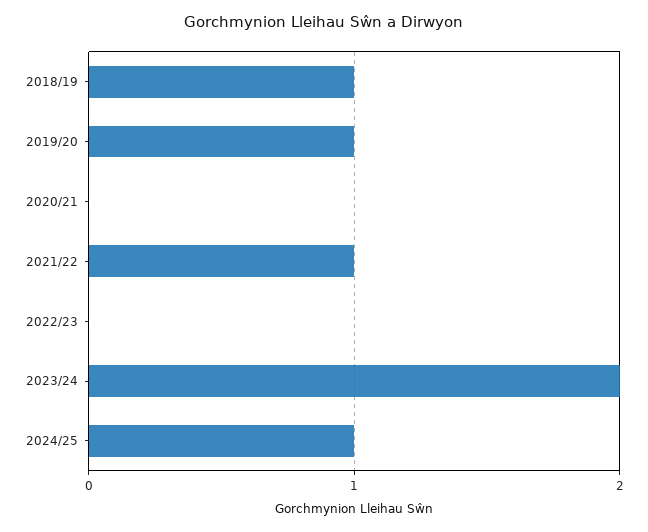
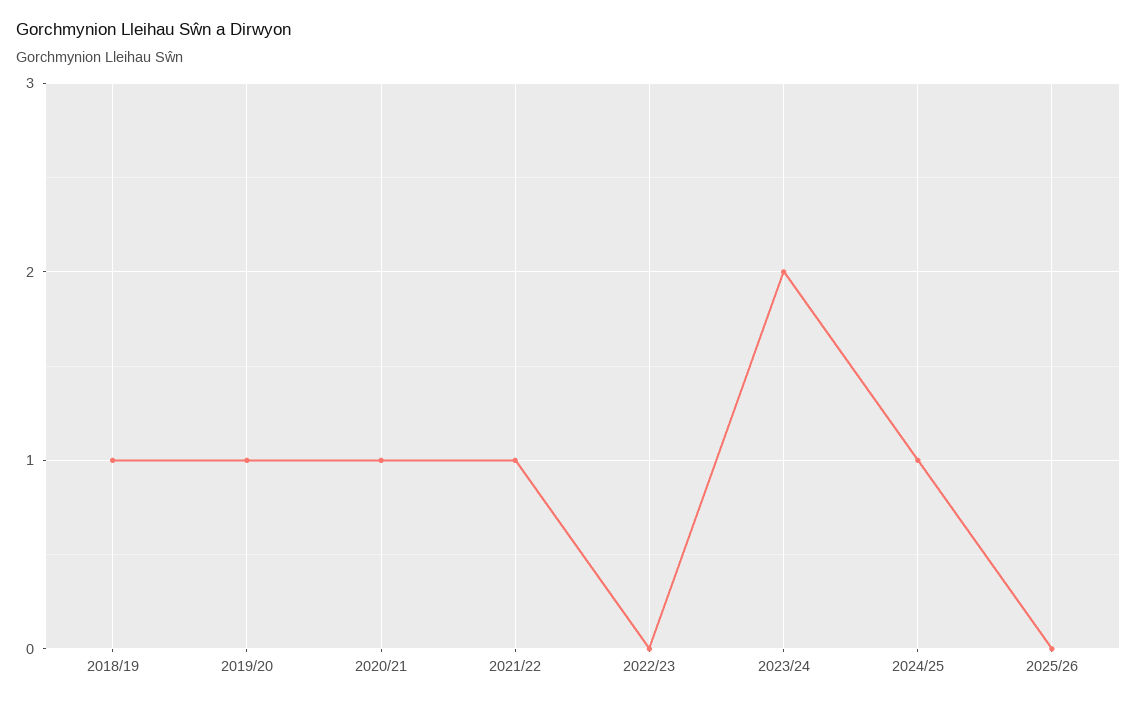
2020/21: 0 -> 1
2025/26: none -> 0

